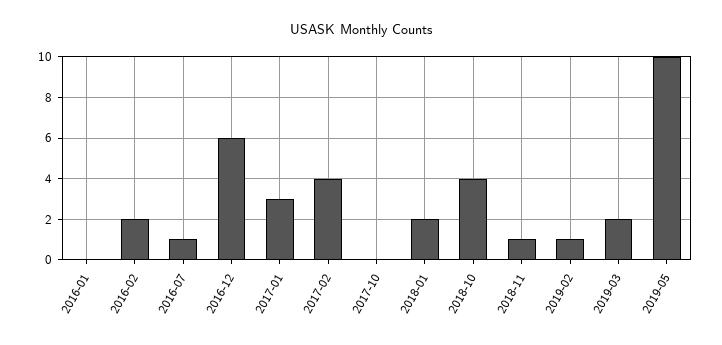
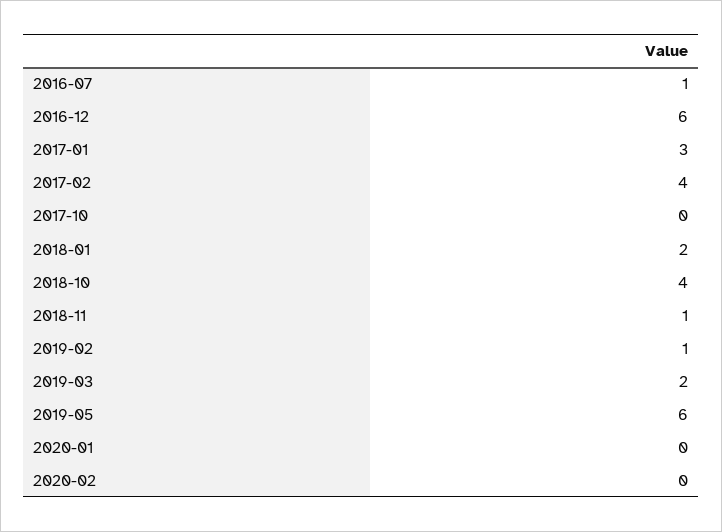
2016-01: 0 -> none
2016-02: 2 -> none
2019-05: 10 -> 6
2020-01: none -> 0
2020-02: none -> 0

